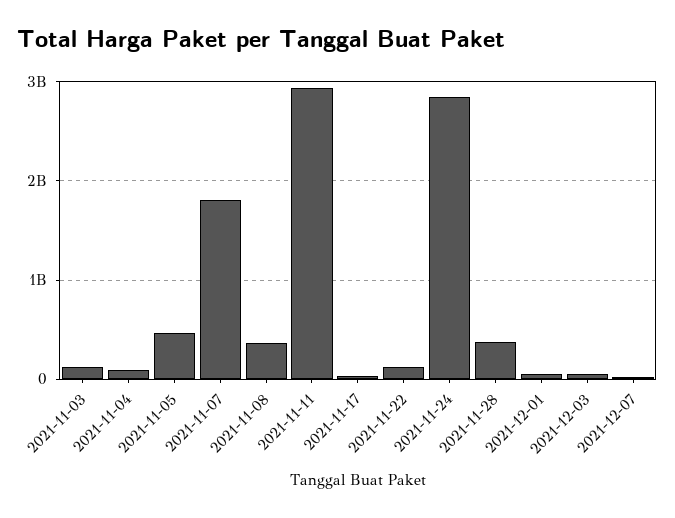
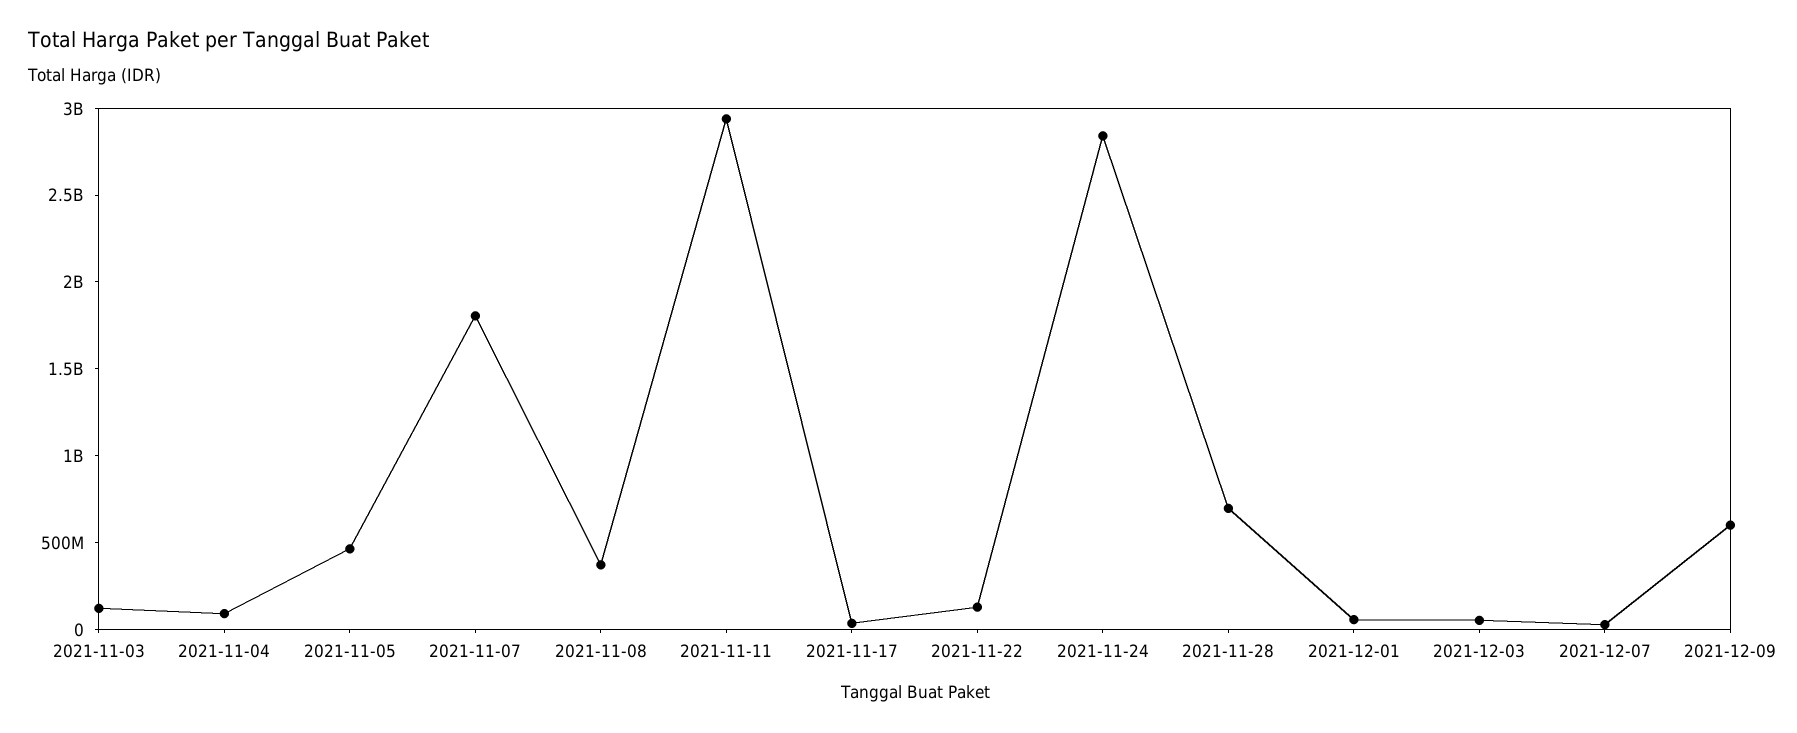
2021-11-28: 400000000 -> 700000000
2021-12-09: none -> 600000000

